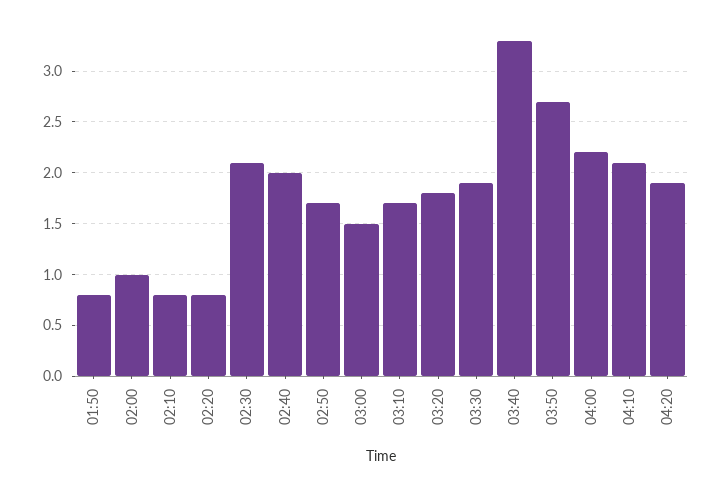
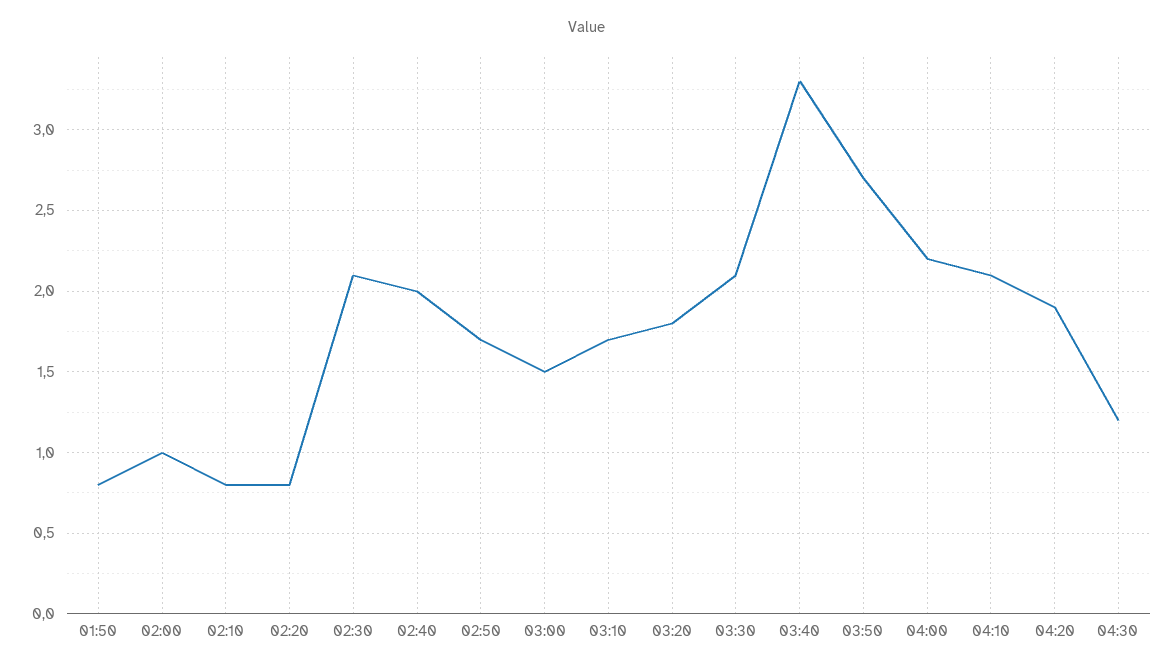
03:30: 1.9 -> 2.1
04:30: none -> 1.2

